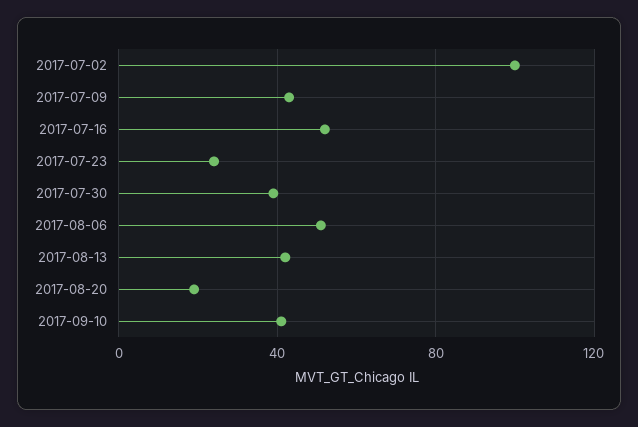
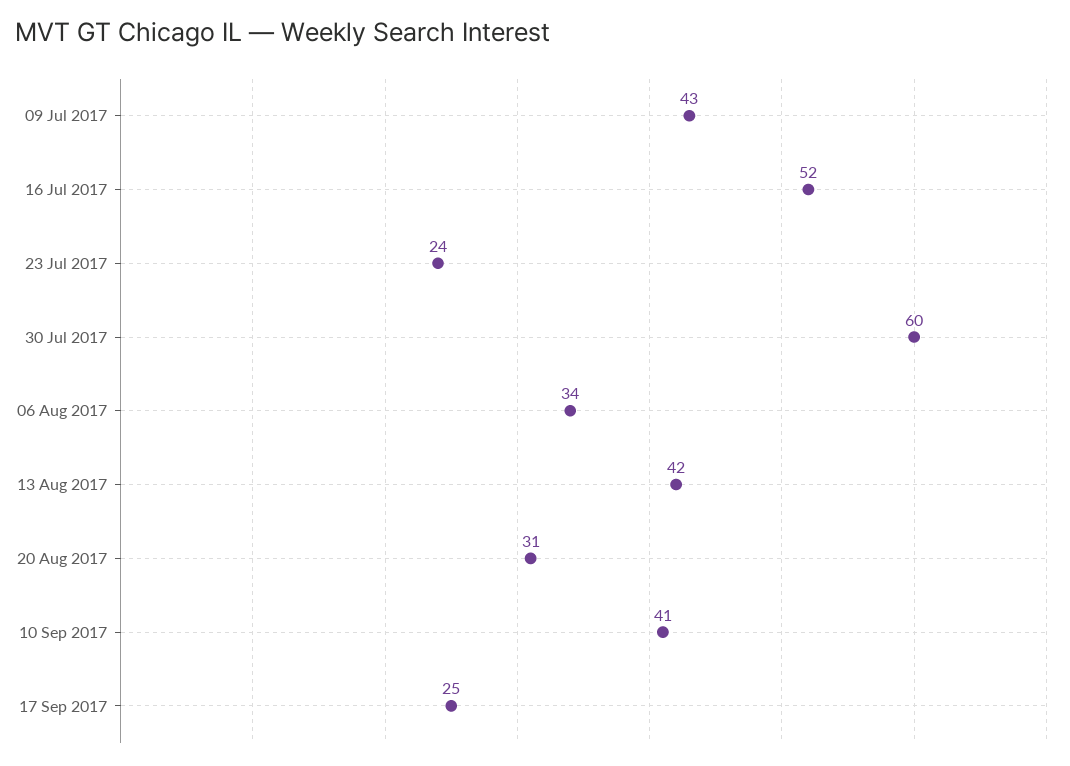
2017-07-02: 100 -> none
2017-07-30: 40 -> 60
2017-08-06: 50 -> 34
2017-08-20: 20 -> 31
17 Sep 2017: none -> 25

